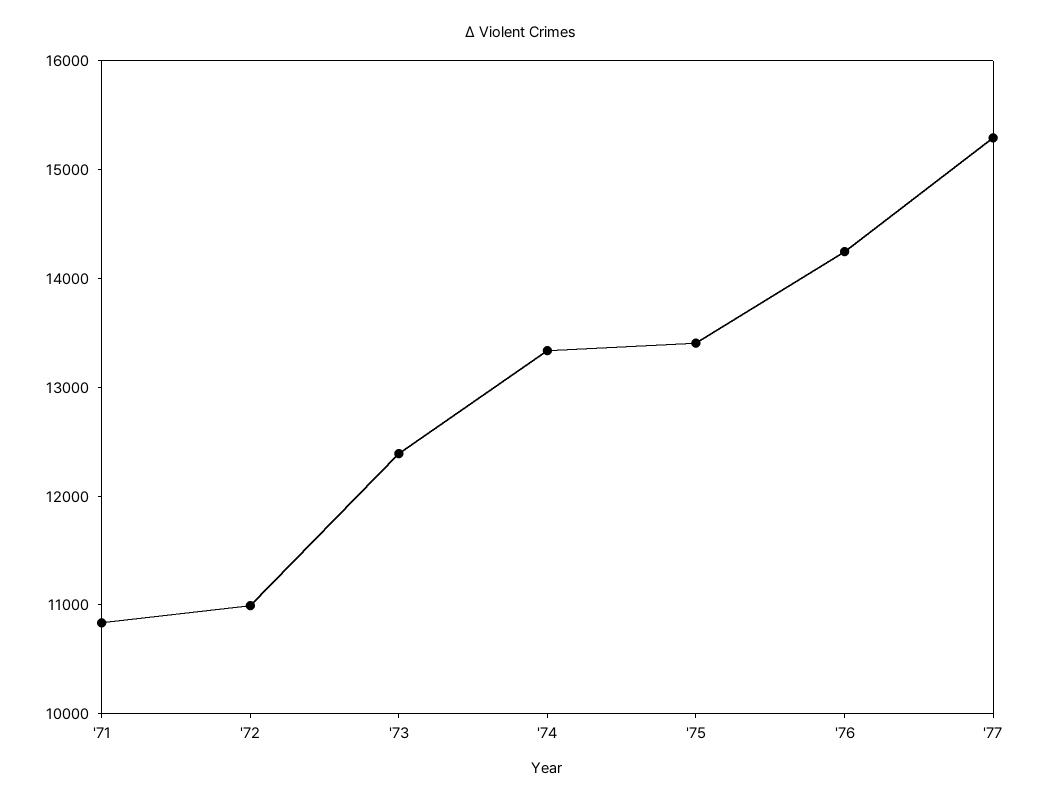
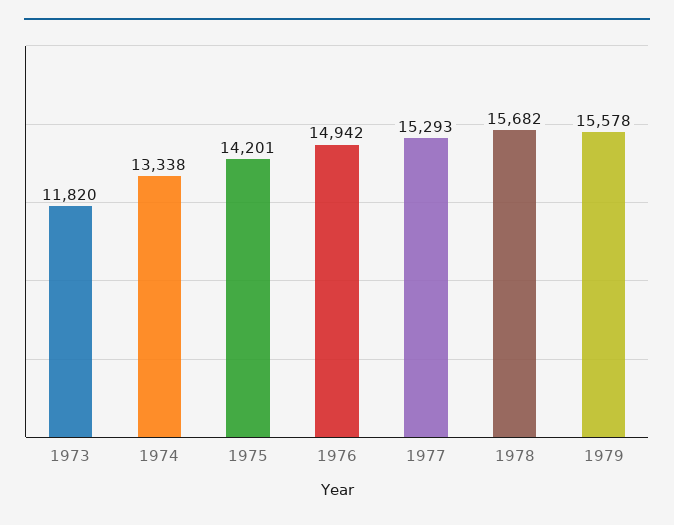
'71: 10800 -> none
'72: 11000 -> none
'73: 12400 -> 11820
'75: 13400 -> 14201
'76: 14200 -> 14942
1978: none -> 15682
1979: none -> 15578

